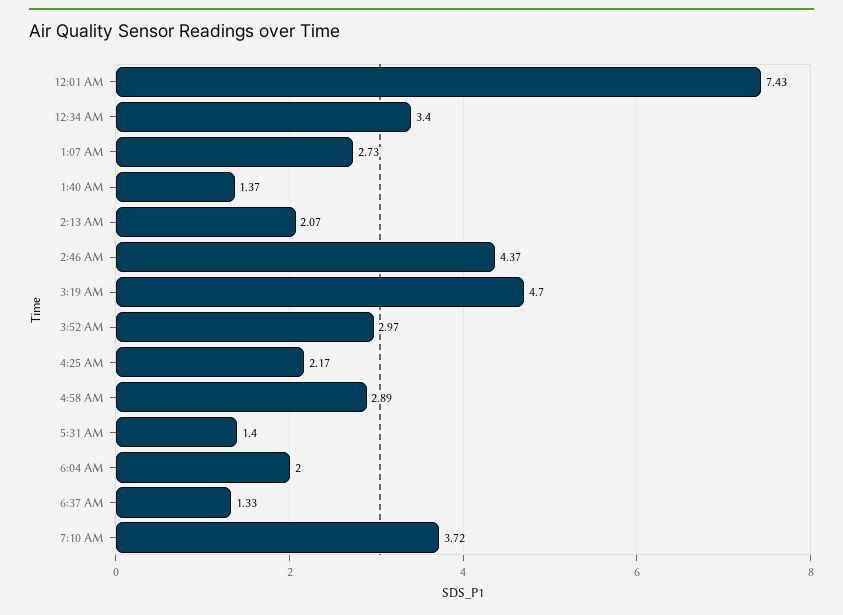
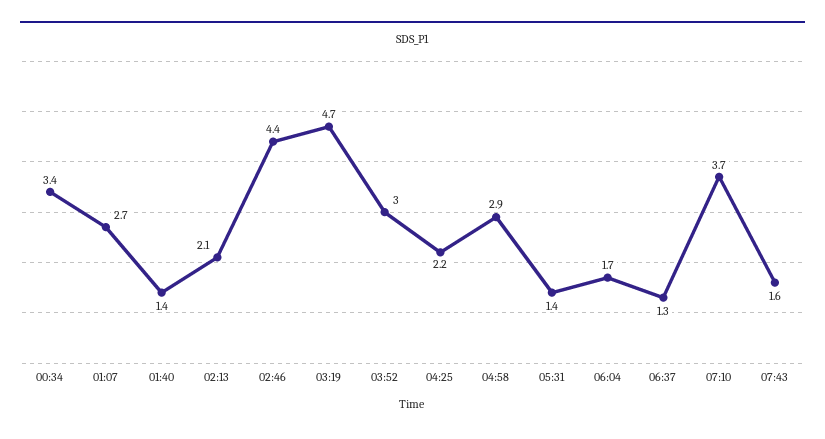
12:01 AM: 7.43 -> none
6:04 AM: 2 -> 1.7
07:43: none -> 1.6

